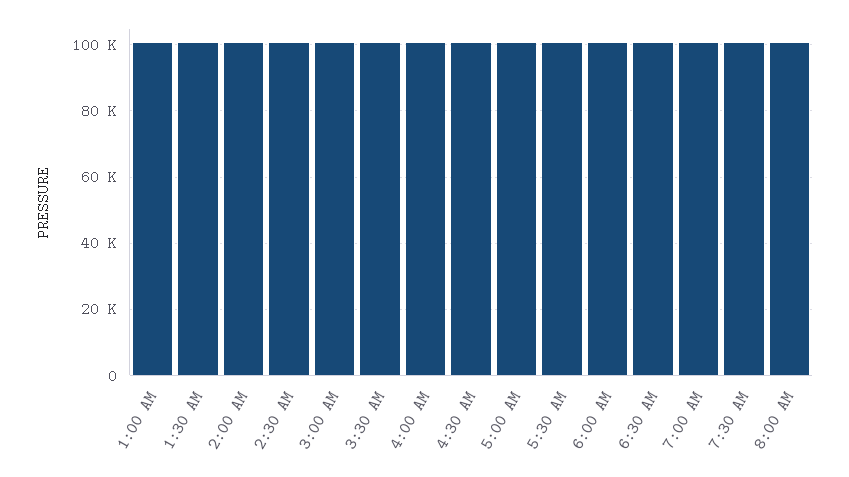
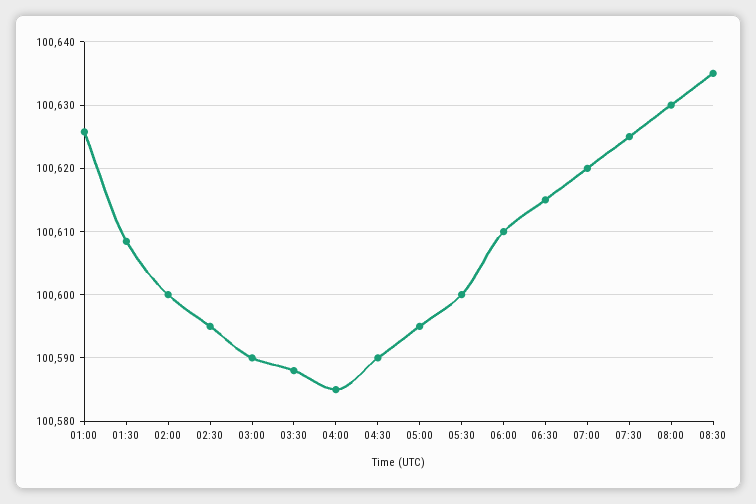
08:30: none -> 100635

